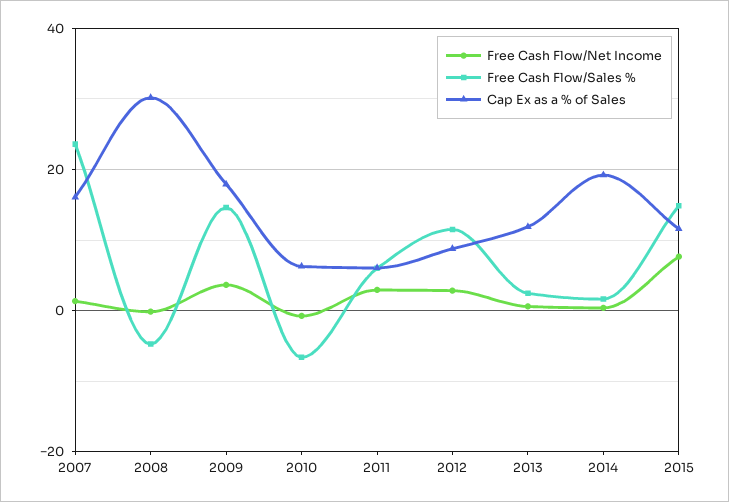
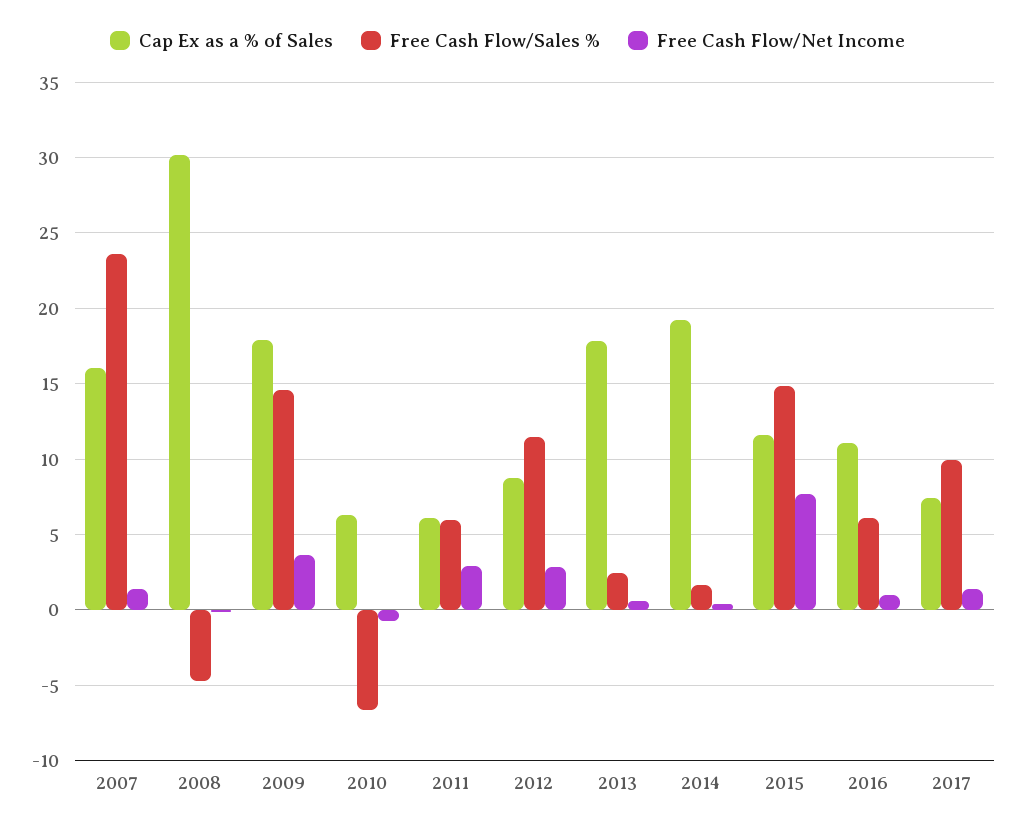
Cap Ex as a % of Sales, 2013: 12 -> 18
Cap Ex as a % of Sales, 2016: none -> 11
Free Cash Flow/Sales %, 2016: none -> 6
Free Cash Flow/Net Income, 2016: none -> 1
Cap Ex as a % of Sales, 2017: none -> 7.5
Free Cash Flow/Sales %, 2017: none -> 10
Free Cash Flow/Net Income, 2017: none -> 1.5

